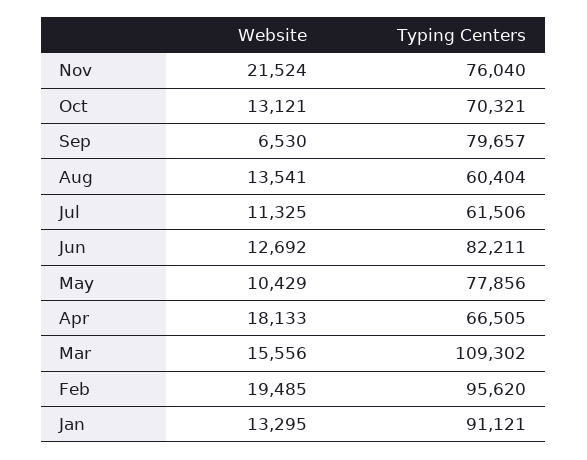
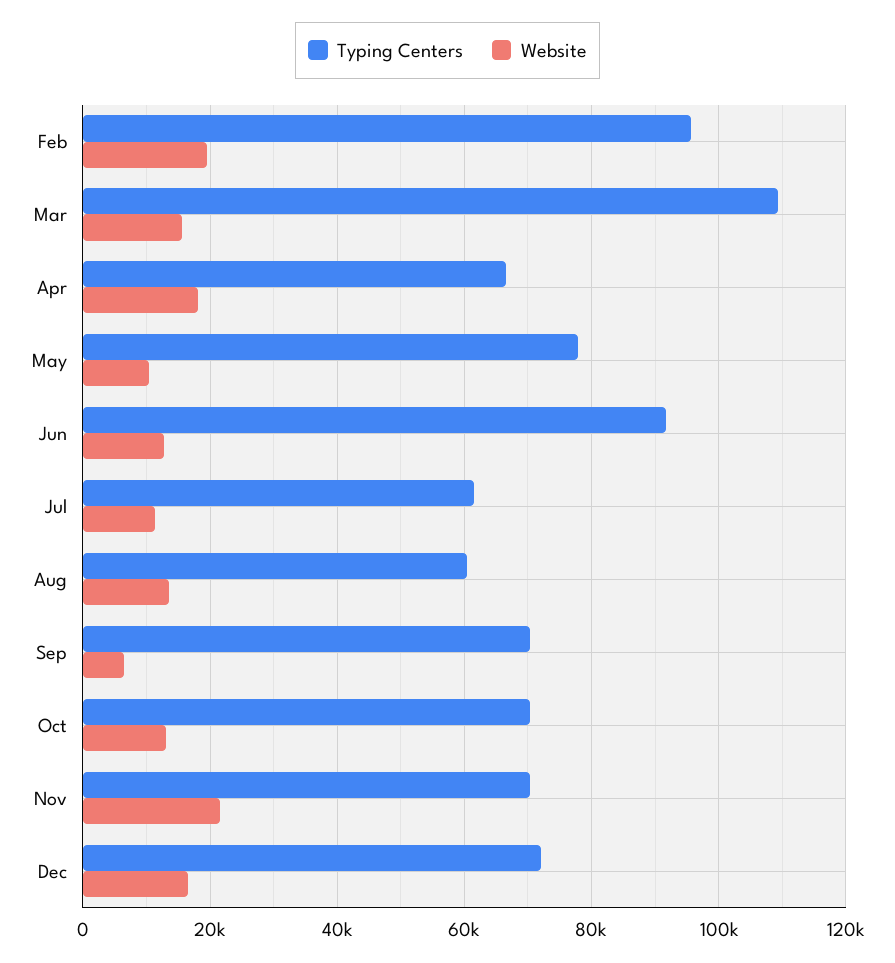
Typing Centers, Nov: 76040 -> 70000
Typing Centers, Sep: 79657 -> 70000
Typing Centers, Jun: 82211 -> 92000
Website, Jan: 13295 -> none
Typing Centers, Jan: 91121 -> none
Typing Centers, Dec: none -> 72000
Website, Dec: none -> 16000

